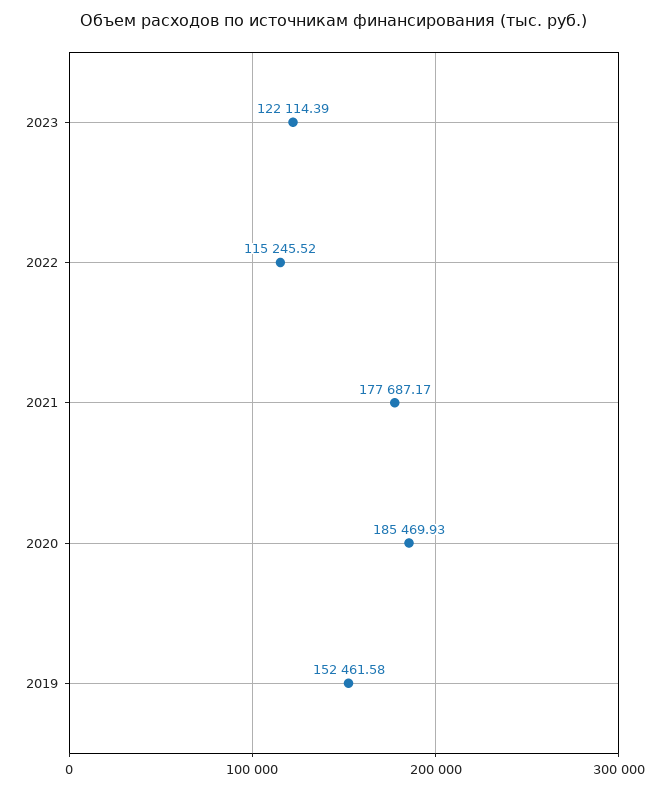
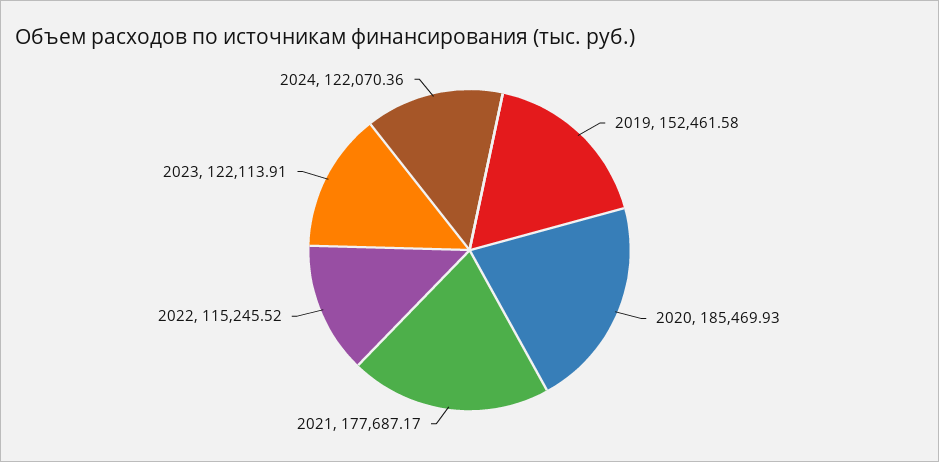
2023: 122114.39 -> 122113.91
2024: none -> 122070.36

